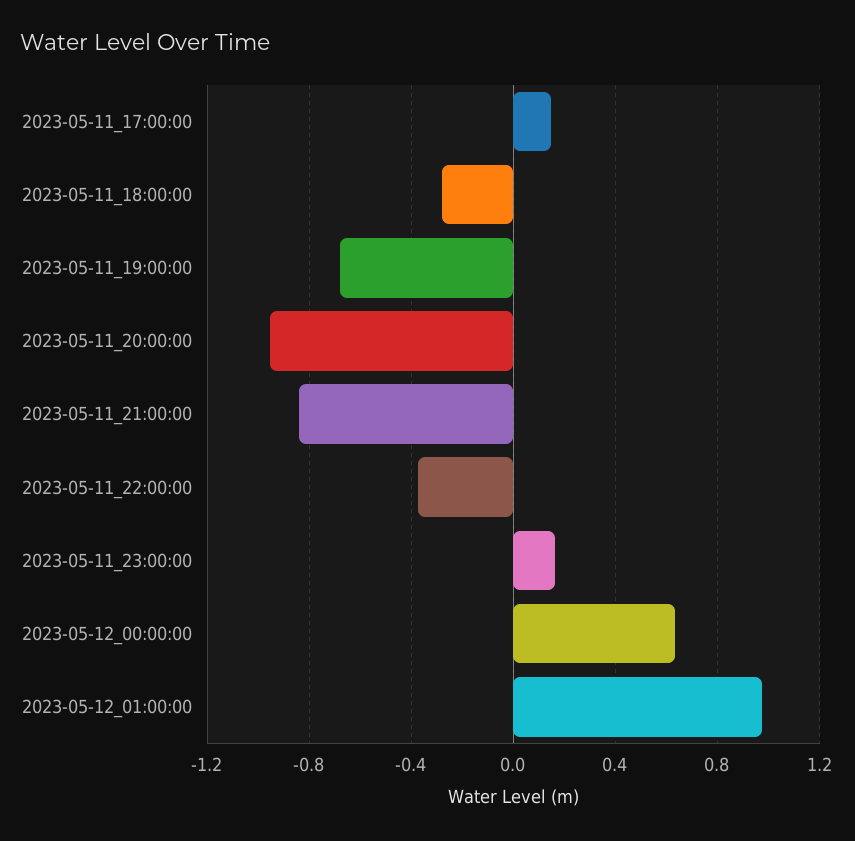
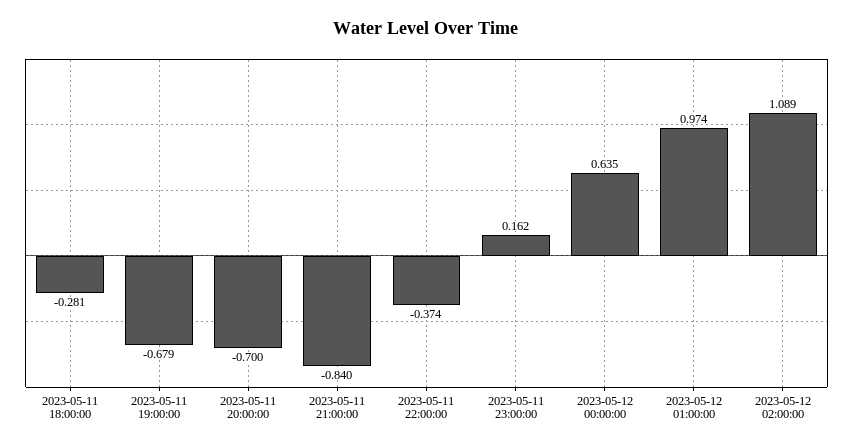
2023-05-11_17:00:00: 0.15 -> none
2023-05-11_20:00:00: -0.95 -> -0.7
2023-05-12 02:00:00: none -> 1.089

